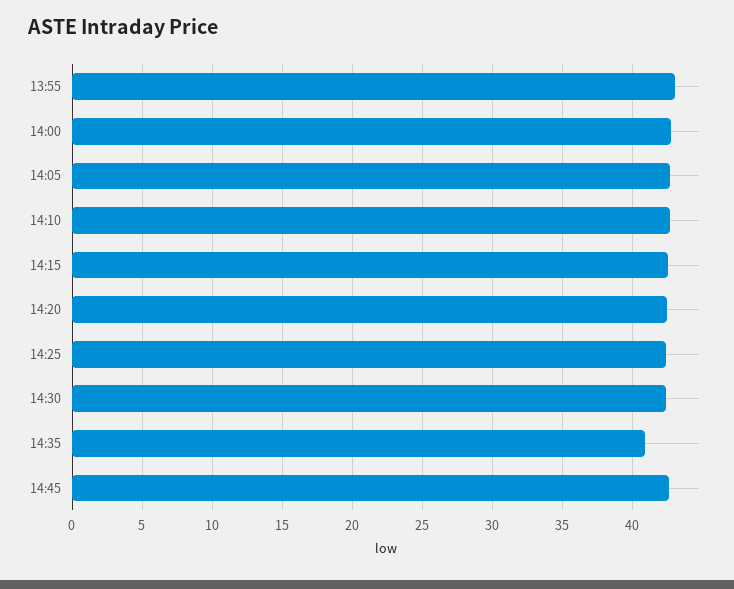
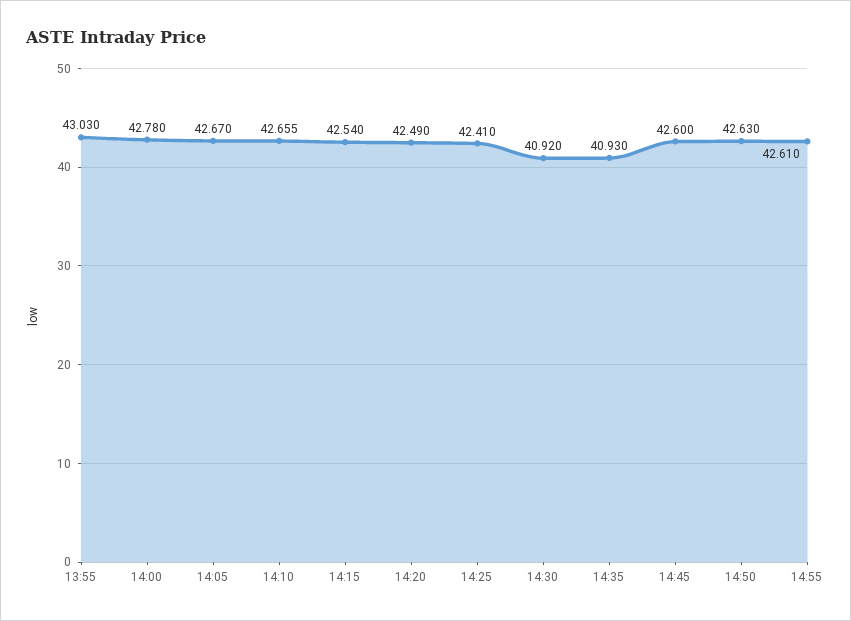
14:30: 42.5 -> 40.92
14:50: none -> 42.63
14:55: none -> 42.61

